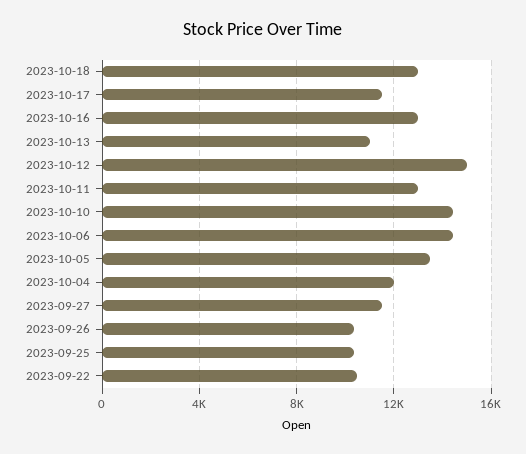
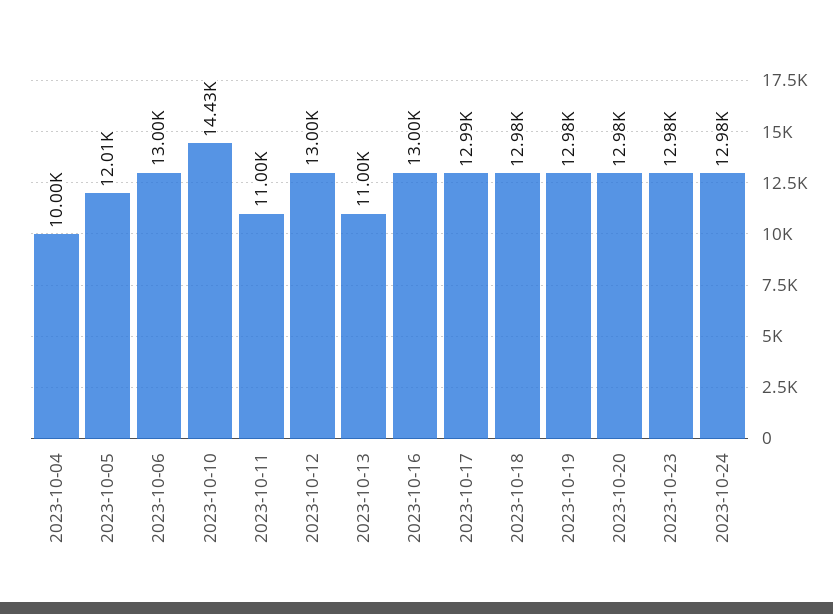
2023-10-17: 11500 -> 12990
2023-10-12: 15000 -> 13000
2023-10-11: 13000 -> 11000
2023-10-06: 14500 -> 13000
2023-10-05: 13500 -> 12010
2023-10-04: 12000 -> 10000
2023-09-27: 11500 -> none
2023-09-26: 10500 -> none
2023-09-25: 10500 -> none
2023-09-22: 10500 -> none
2023-10-19: none -> 12980
2023-10-20: none -> 12980
2023-10-23: none -> 12980
2023-10-24: none -> 12980

